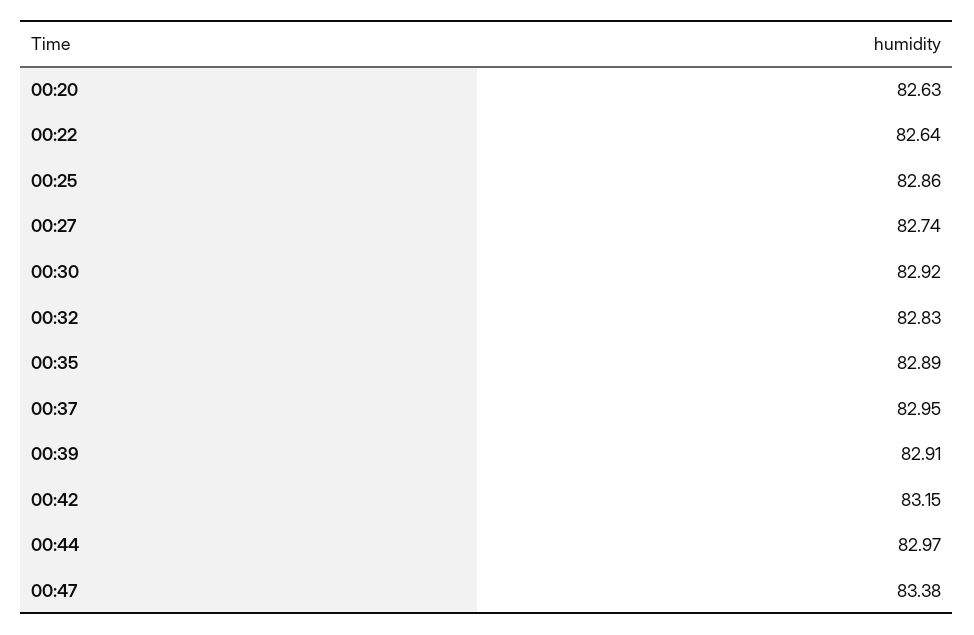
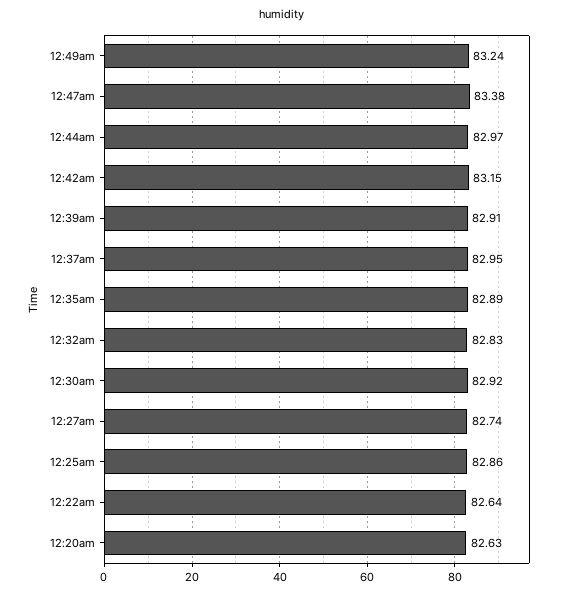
12:49am: none -> 83.24

